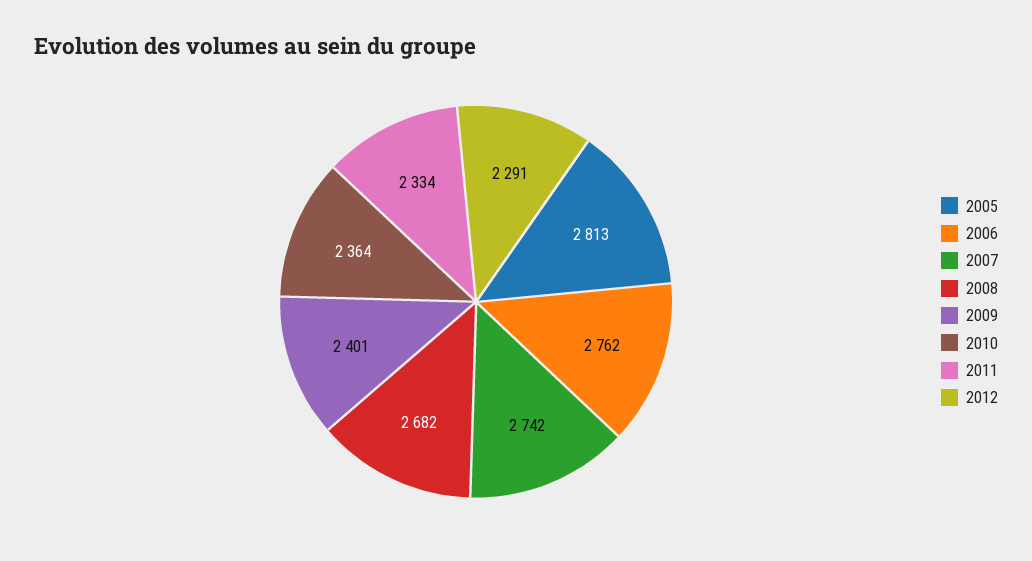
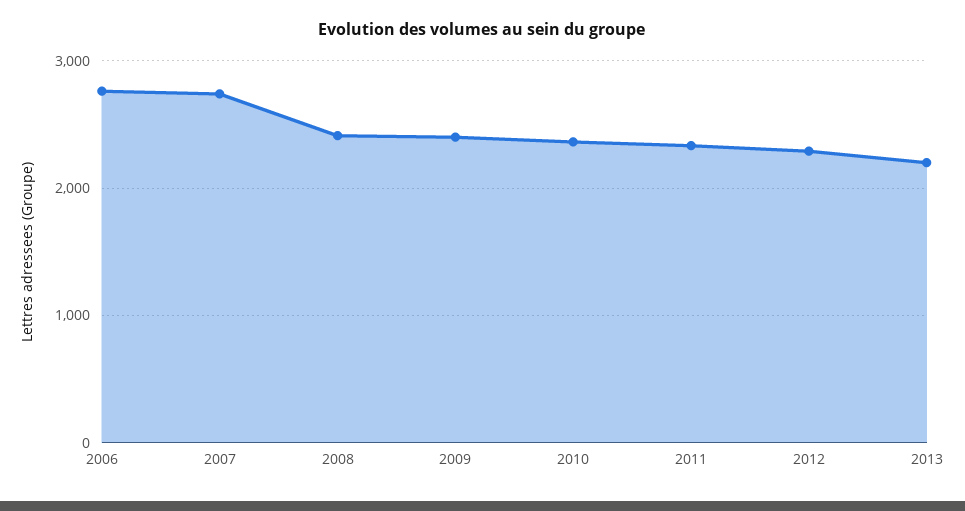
2005: 2813 -> none
2008: 2682 -> 2400
2013: none -> 2200

